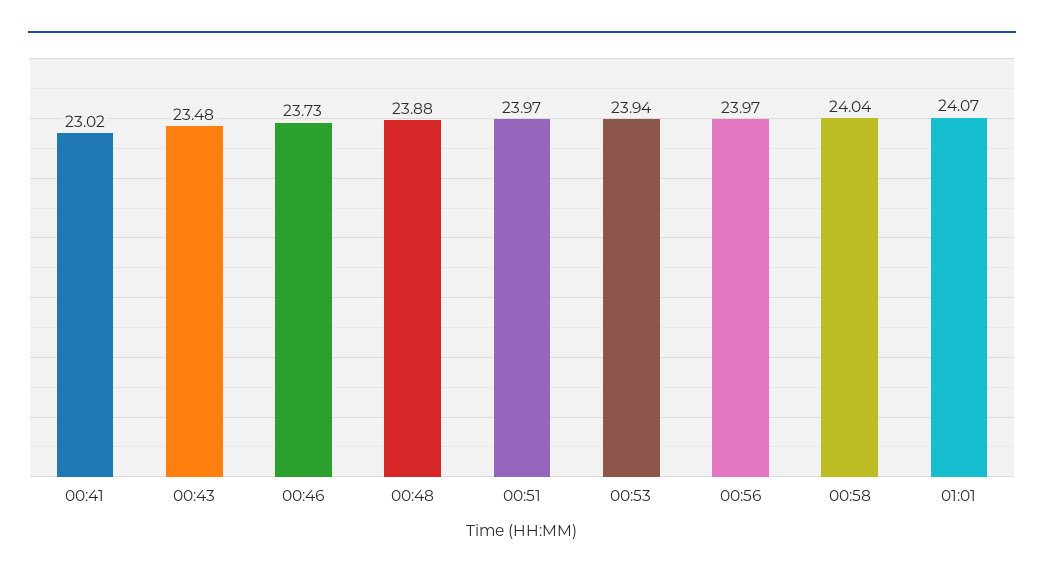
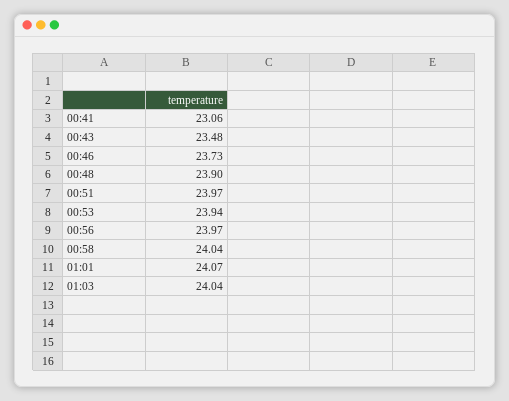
00:41: 23.02 -> 23.06
00:48: 23.88 -> 23.9
01:03: none -> 24.04

